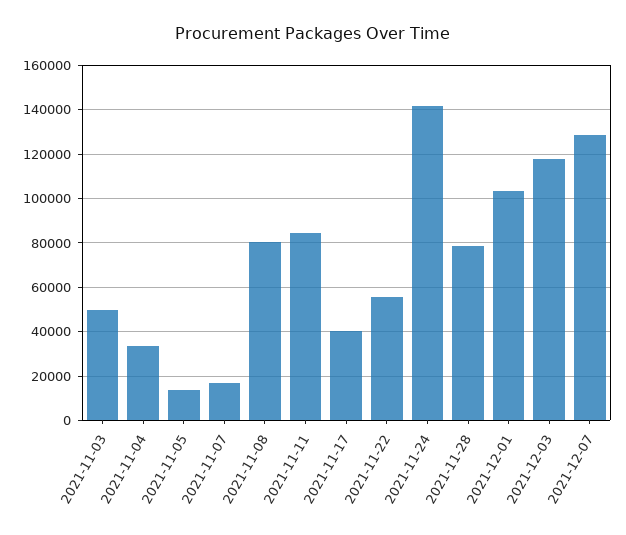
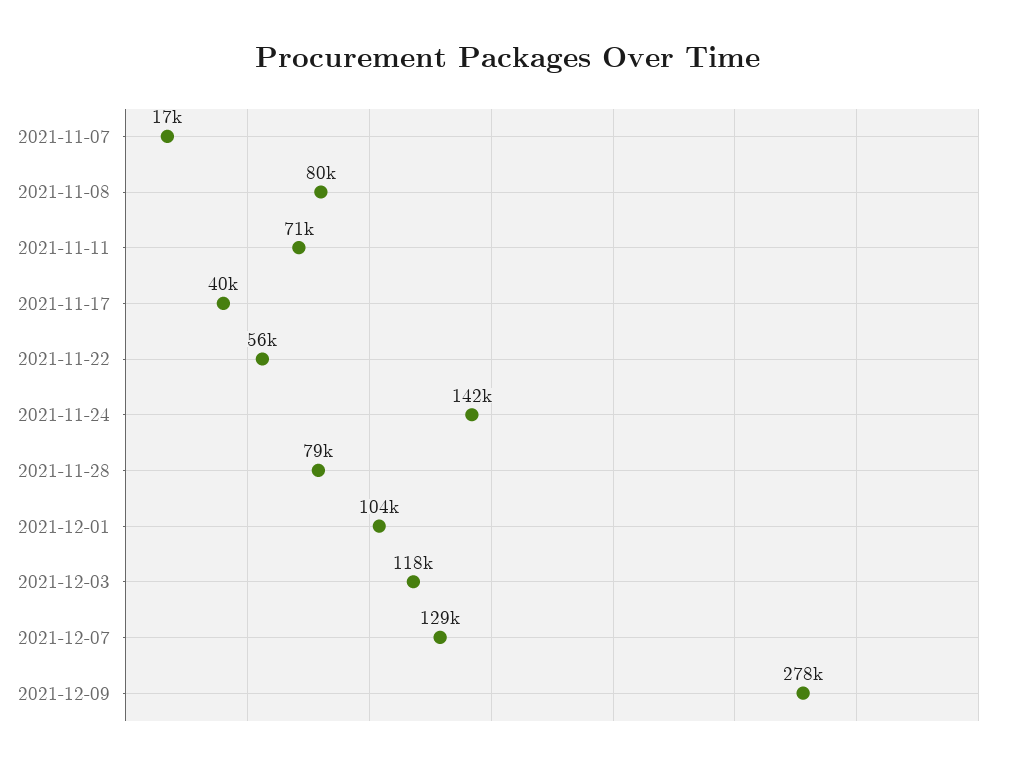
2021-11-03: 50000 -> none
2021-11-04: 35000 -> none
2021-11-05: 15000 -> none
2021-11-11: 85000 -> 71000
2021-12-09: none -> 278000

